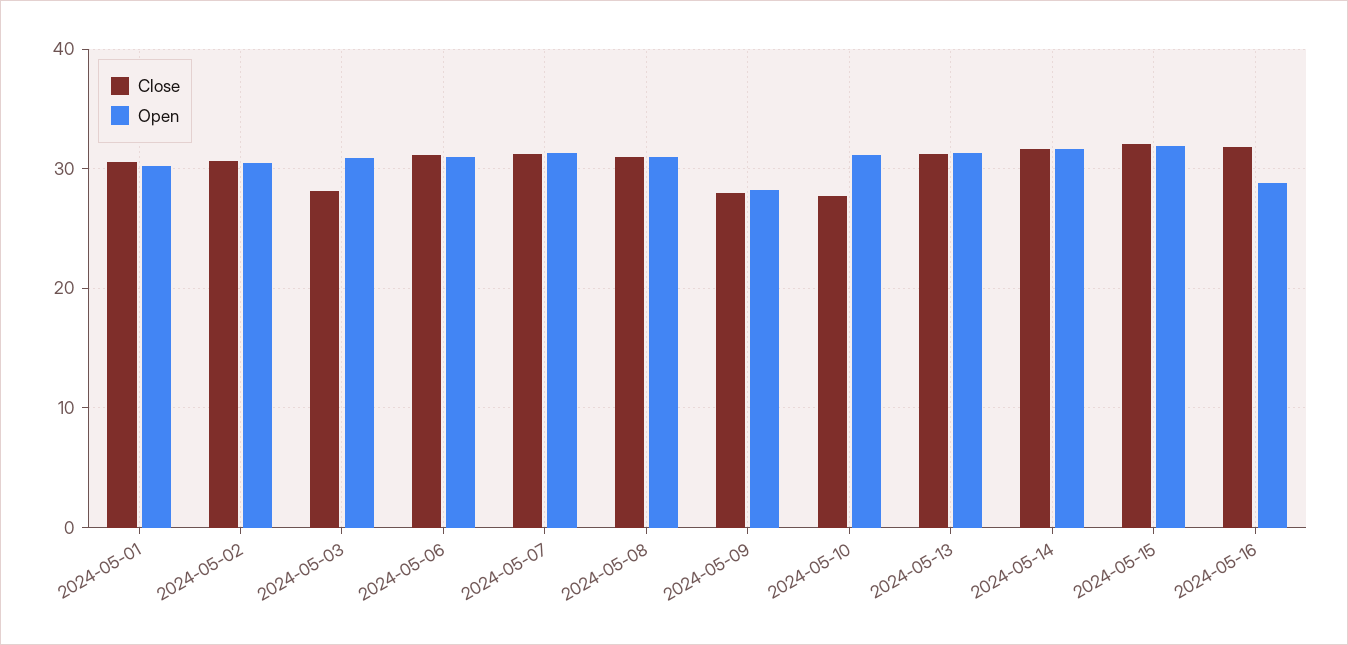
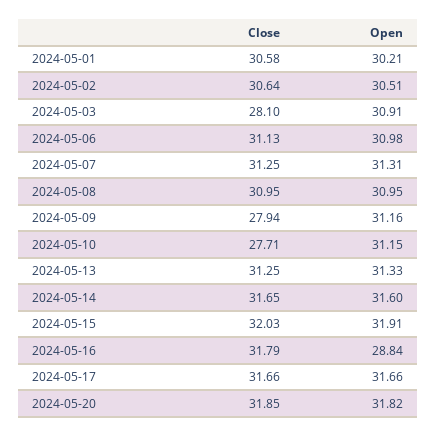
Open, 2024-05-09: 28 -> 31.16
Close, 2024-05-17: none -> 31.66
Open, 2024-05-17: none -> 31.66
Close, 2024-05-20: none -> 31.85
Open, 2024-05-20: none -> 31.82

